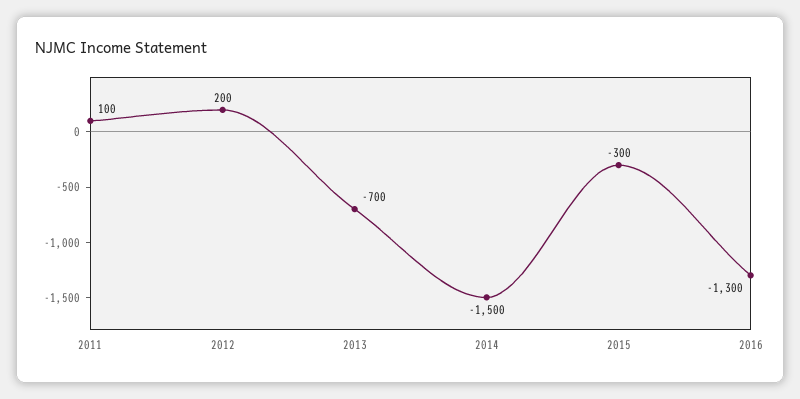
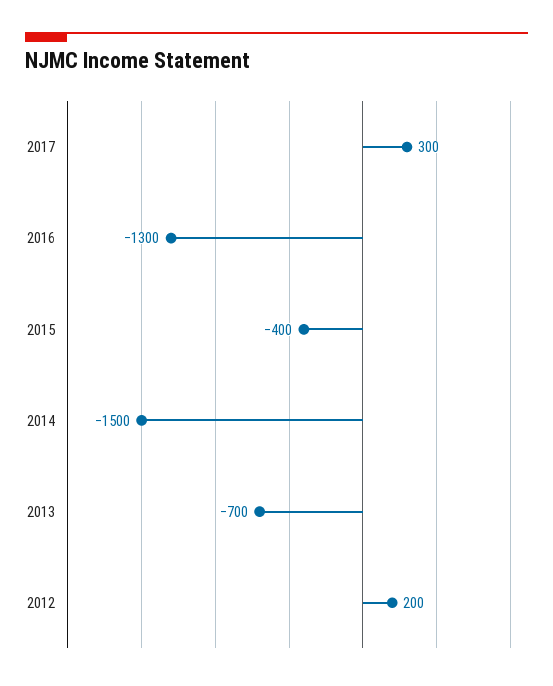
2011: 100 -> none
2015: -300 -> -400
2017: none -> 300

